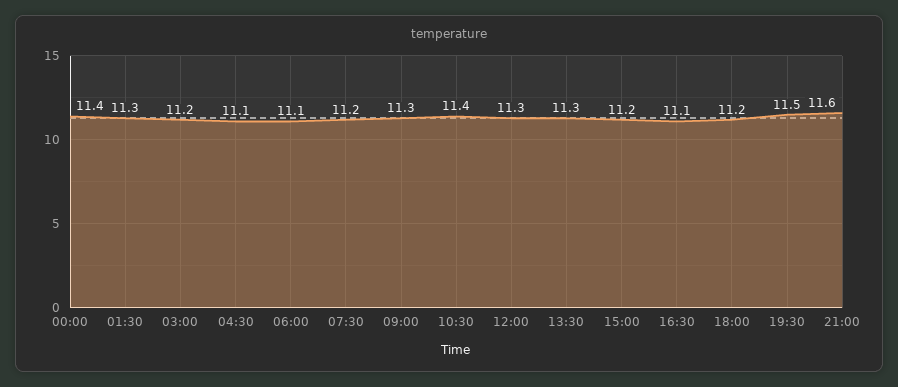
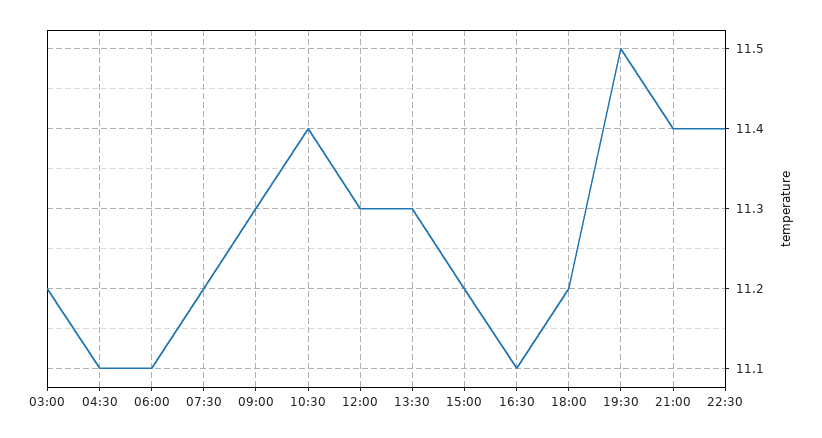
00:00: 11.4 -> none
01:30: 11.3 -> none
21:00: 11.6 -> 11.4
22:30: none -> 11.4

